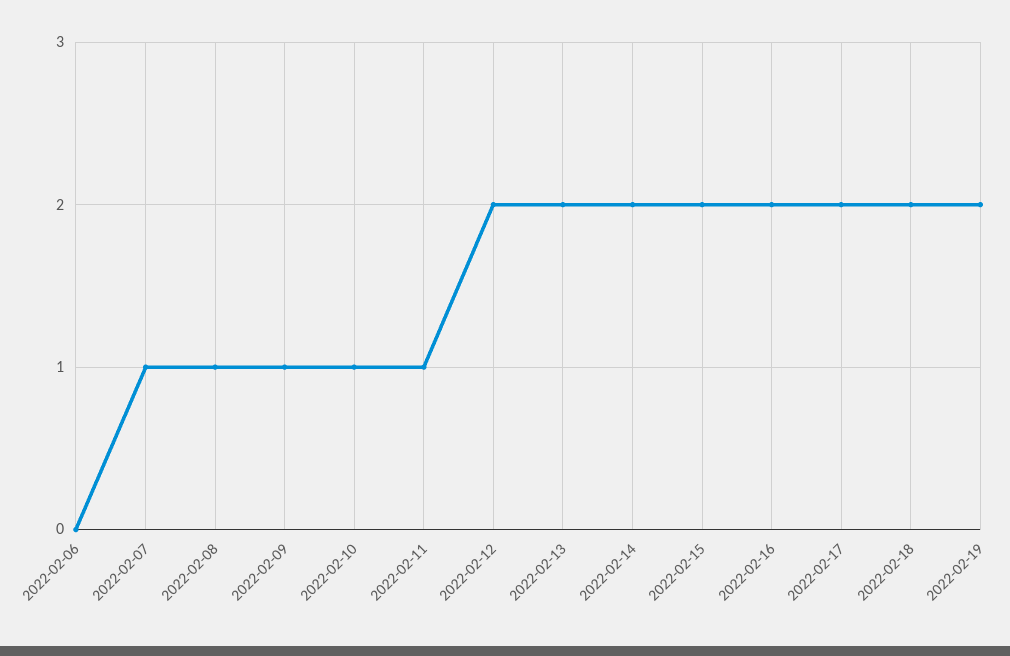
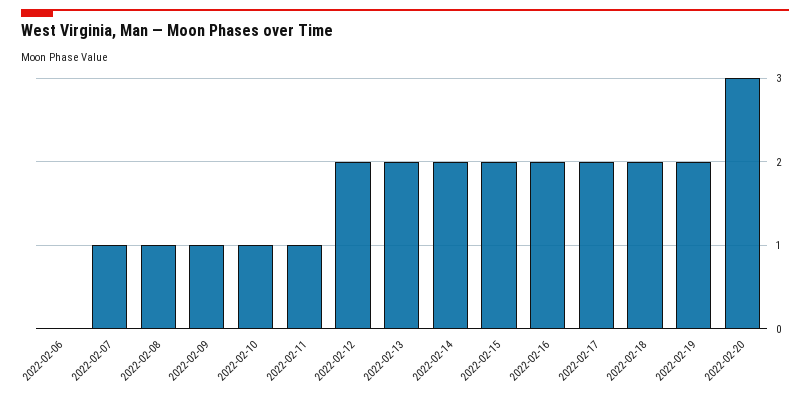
2022-02-20: none -> 3

